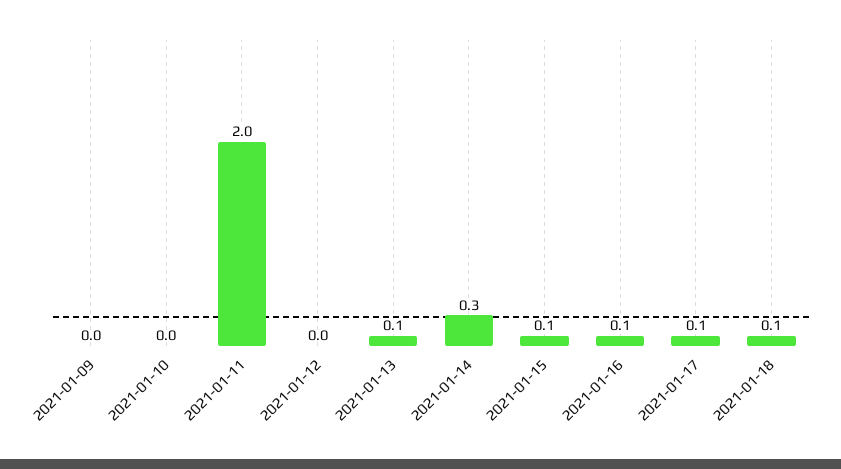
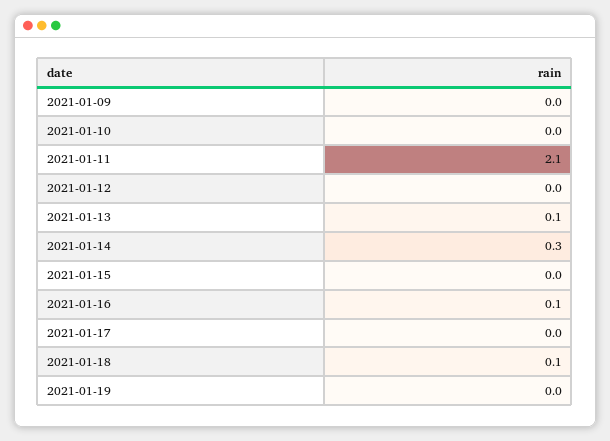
2021-01-11: 2 -> 2.1
2021-01-15: 0.1 -> 0
2021-01-17: 0.1 -> 0
2021-01-19: none -> 0

